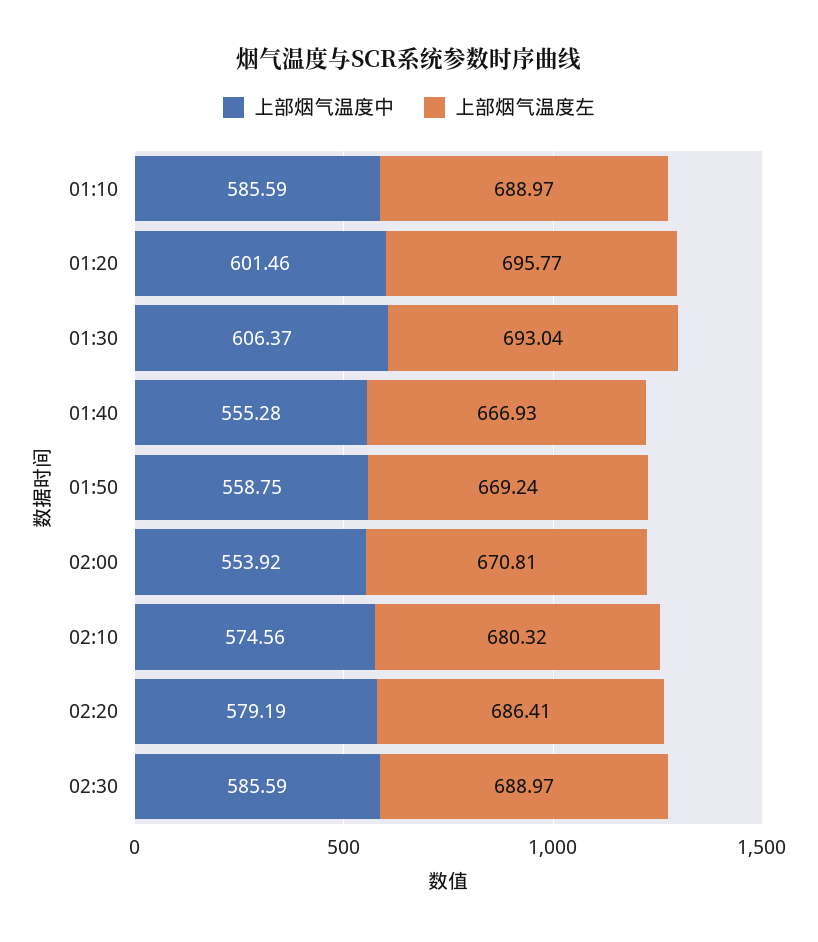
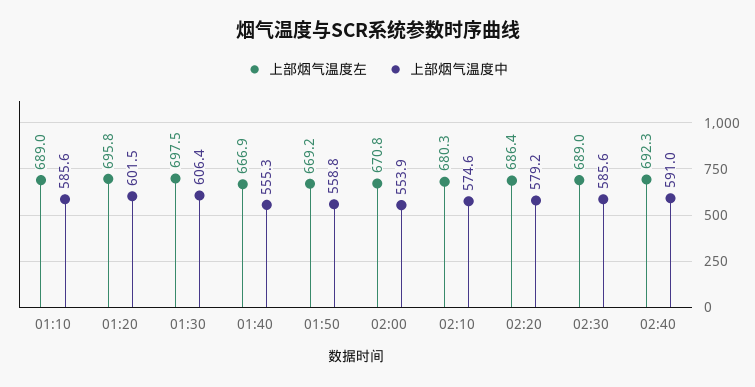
上部烟气温度左, 01:30: 693.04 -> 697.5
上部烟气温度左, 02:40: none -> 692.3
上部烟气温度中, 02:40: none -> 591

